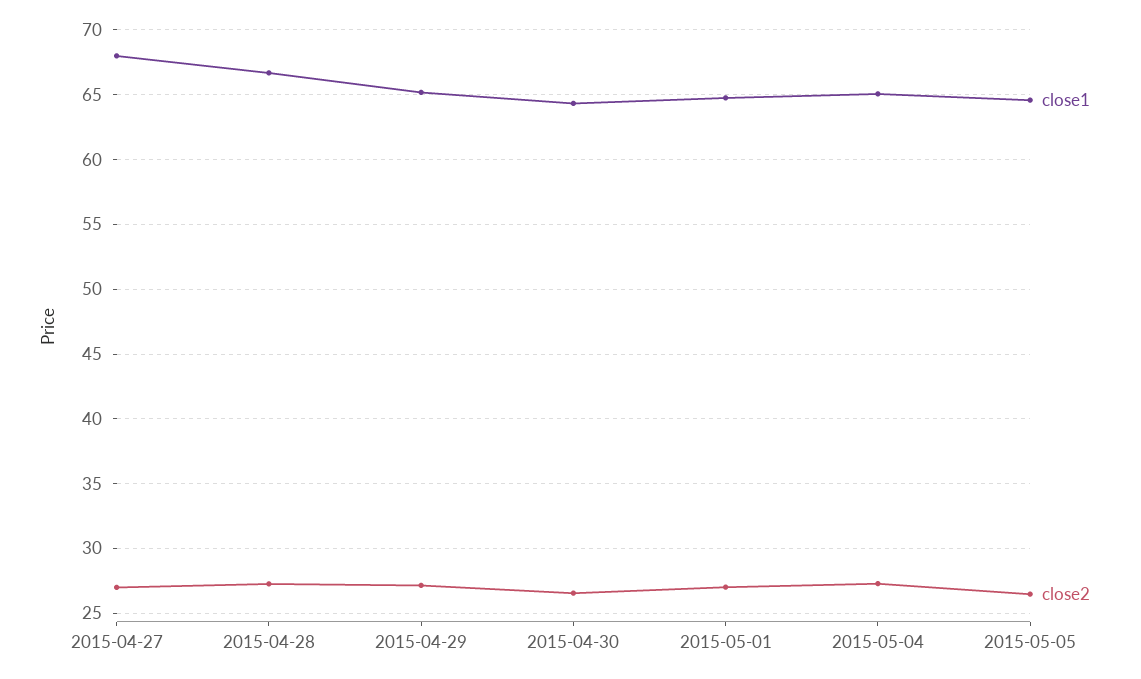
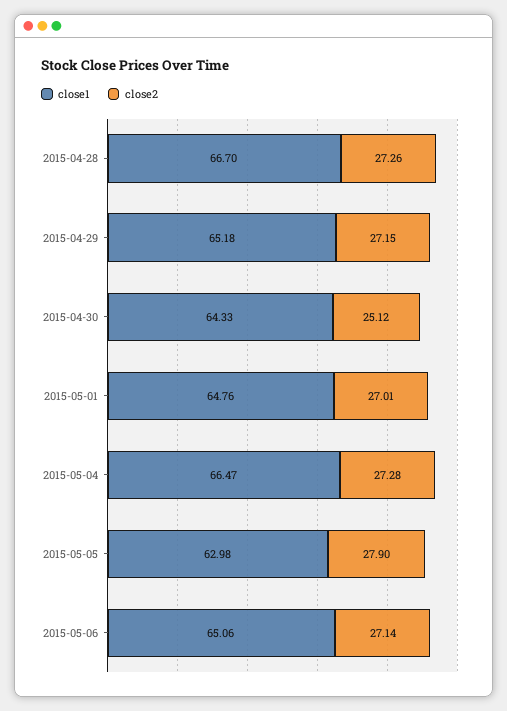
close1, 2015-04-27: 68 -> none
close2, 2015-04-27: 27 -> none
close2, 2015-04-30: 26.5 -> 25.12
close1, 2015-05-04: 65 -> 66.47
close1, 2015-05-05: 64.5 -> 62.98
close2, 2015-05-05: 26.5 -> 27.9
close1, 2015-05-06: none -> 65.06
close2, 2015-05-06: none -> 27.14

